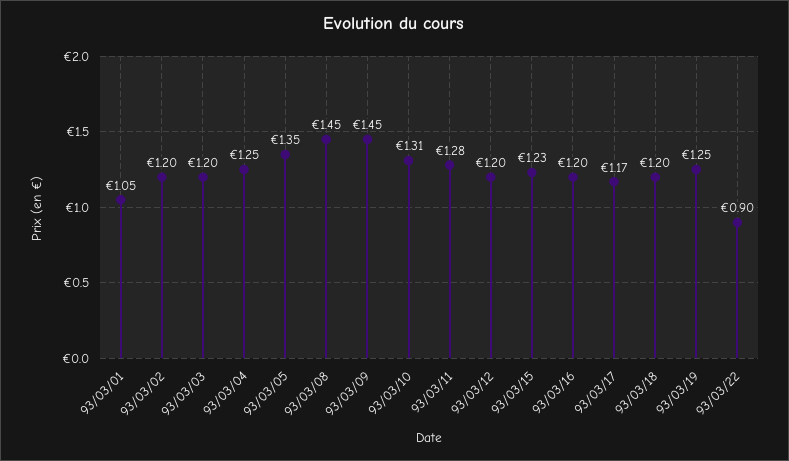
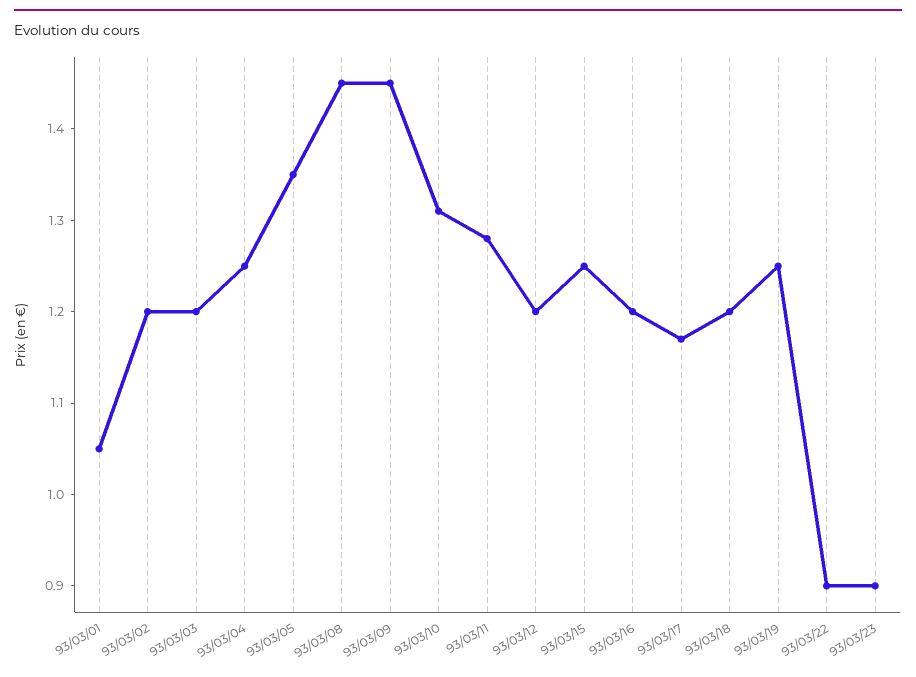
93/03/15: 1.23 -> 1.25
93/03/23: none -> 0.9

